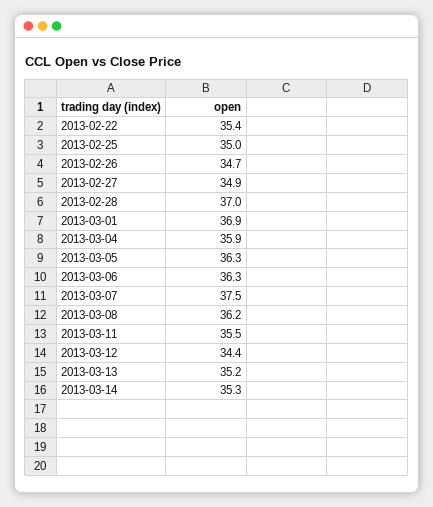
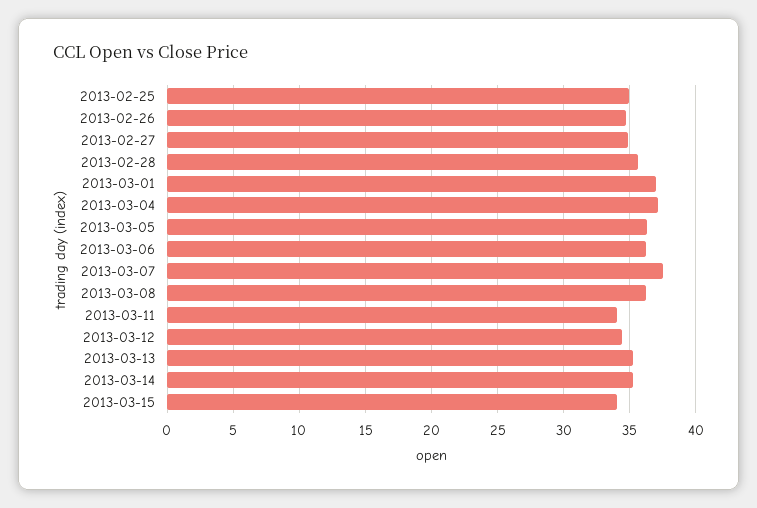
2013-02-22: 35.4 -> none
2013-02-28: 37 -> 35.5
2013-03-04: 35.9 -> 37
2013-03-11: 35.5 -> 34
2013-03-15: none -> 34

